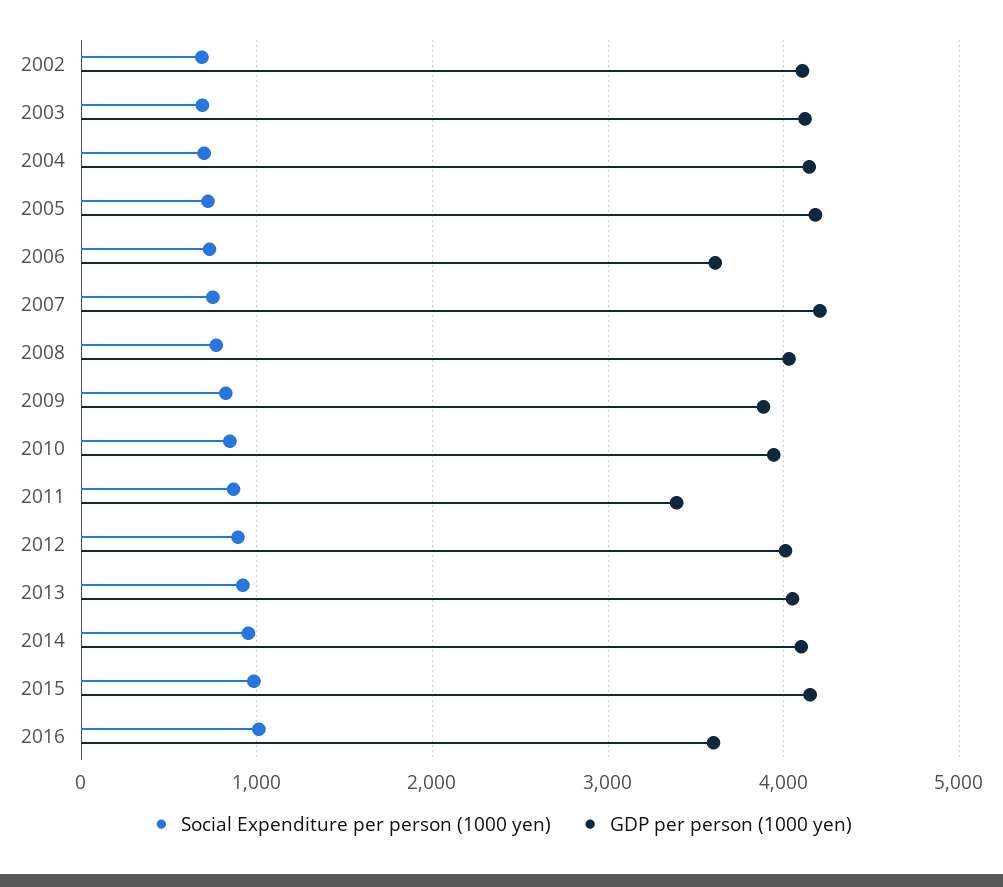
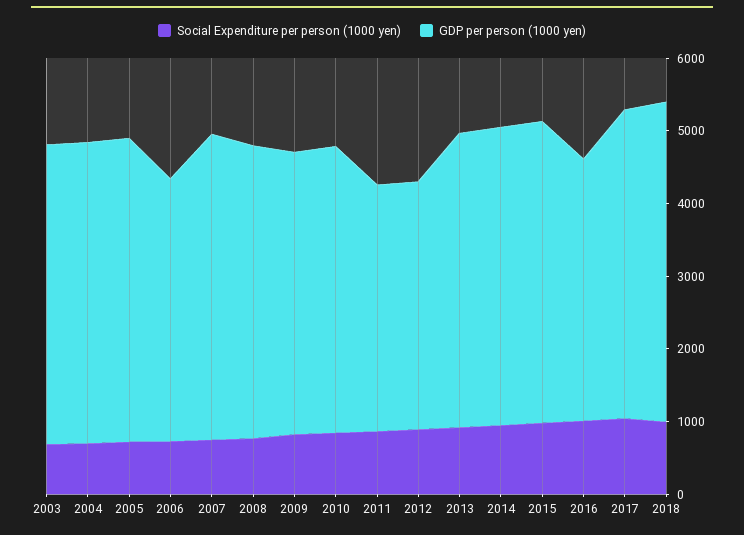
Social Expenditure per person (1000 yen), 2002: 700 -> none
GDP per person (1000 yen), 2002: 4100 -> none
GDP per person (1000 yen), 2012: 4000 -> 3400
Social Expenditure per person (1000 yen), 2017: none -> 1000
GDP per person (1000 yen), 2017: none -> 4200
Social Expenditure per person (1000 yen), 2018: none -> 1000
GDP per person (1000 yen), 2018: none -> 4400

